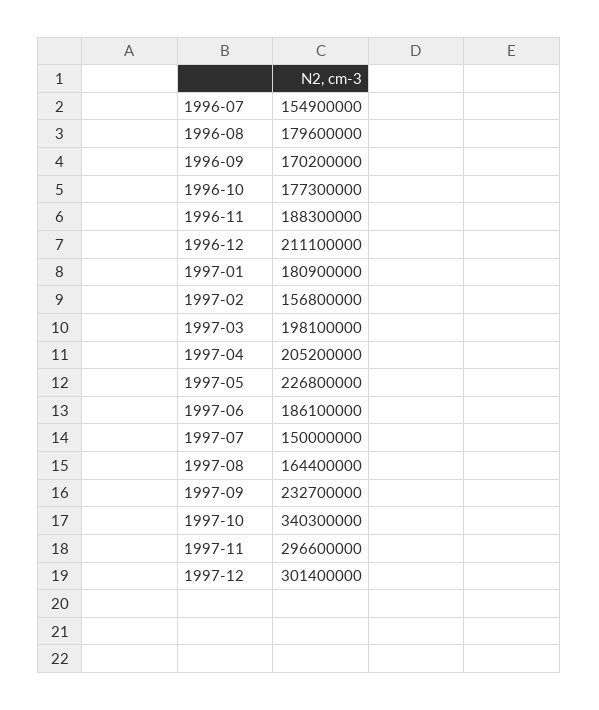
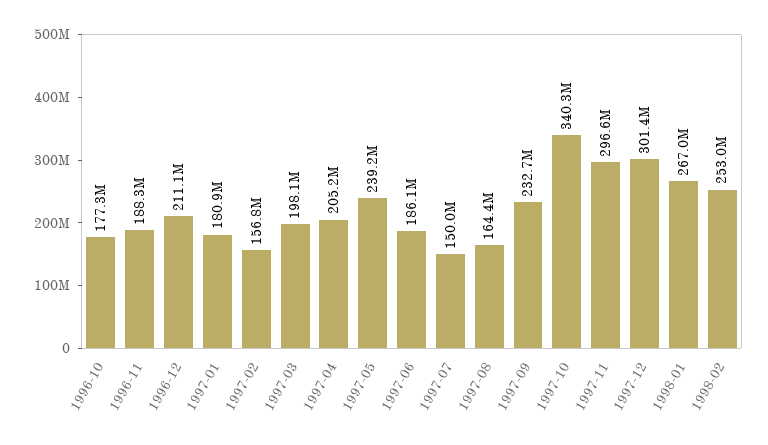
1996-07: 154900000 -> none
1996-08: 179600000 -> none
1996-09: 170200000 -> none
1997-05: 226800000 -> 239200000
1998-01: none -> 267000000
1998-02: none -> 253000000

